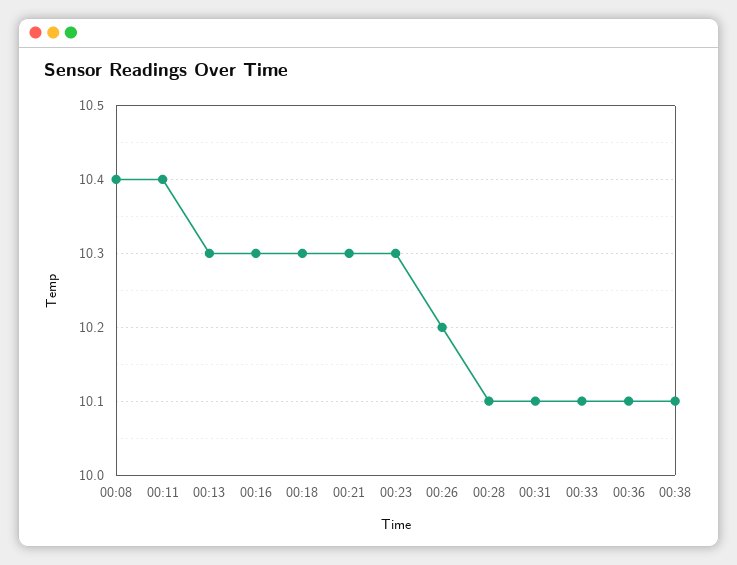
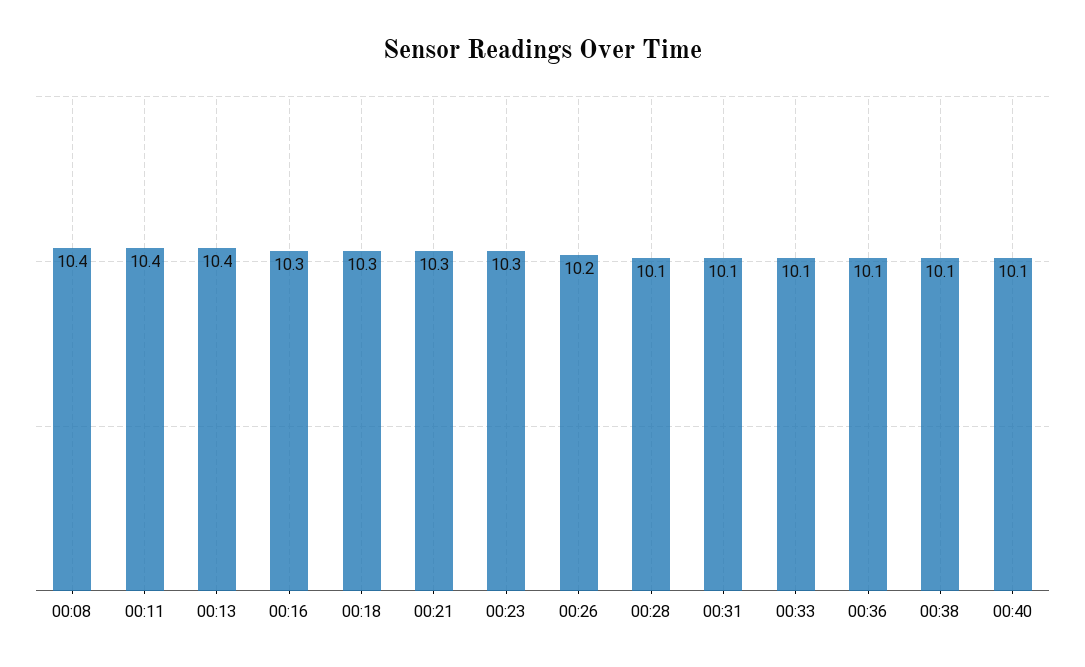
00:13: 10.3 -> 10.4
00:40: none -> 10.1

